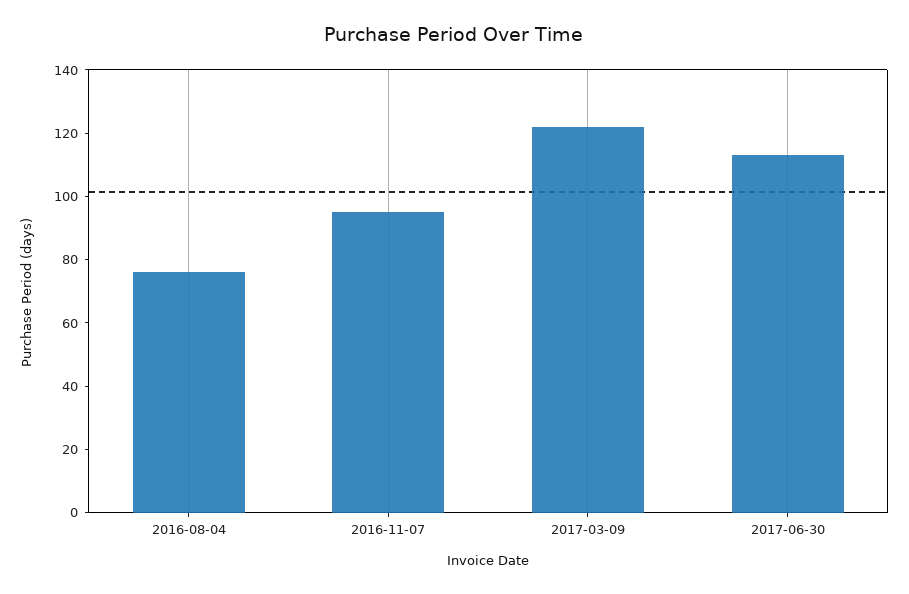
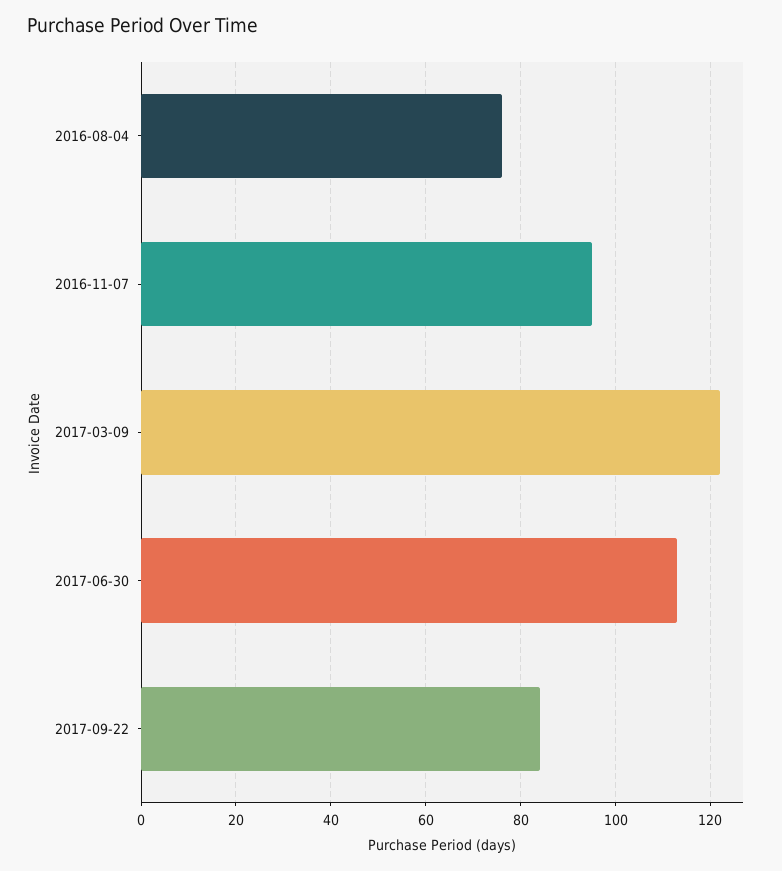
2017-09-22: none -> 85

